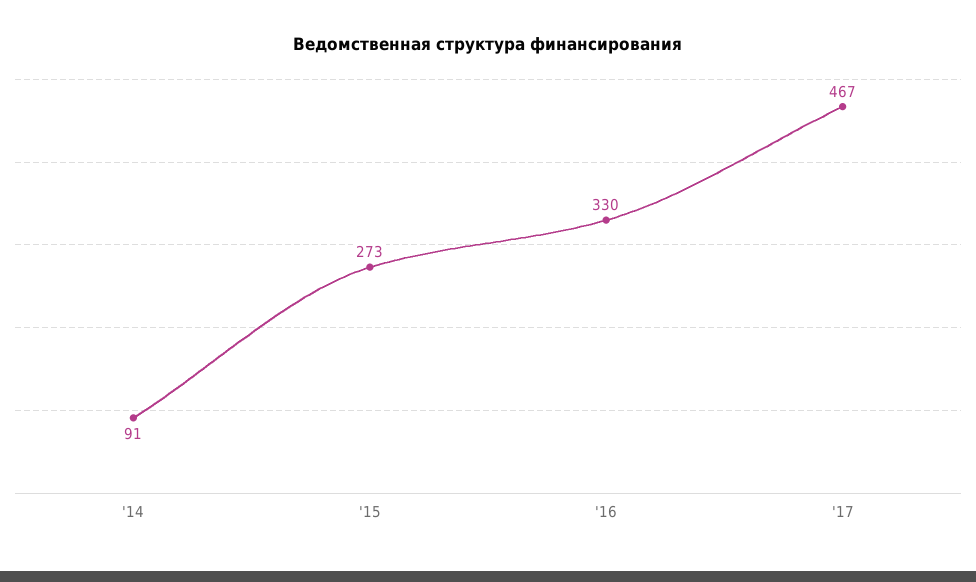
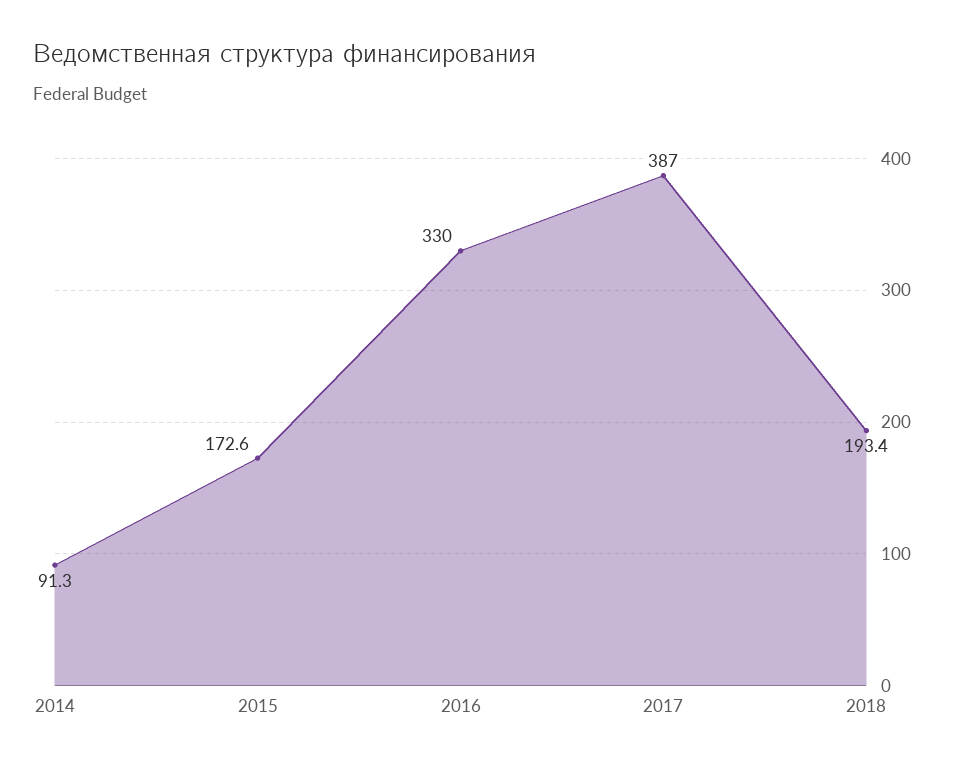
'15: 273 -> 172.6
'17: 467 -> 387
2018: none -> 193.4

